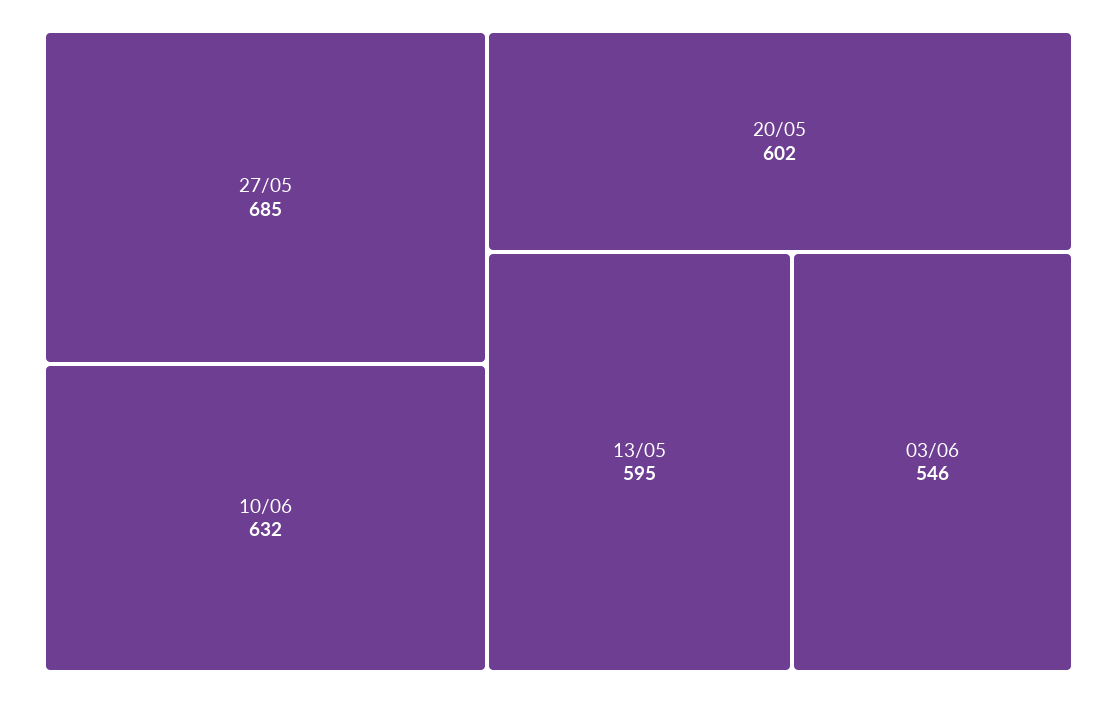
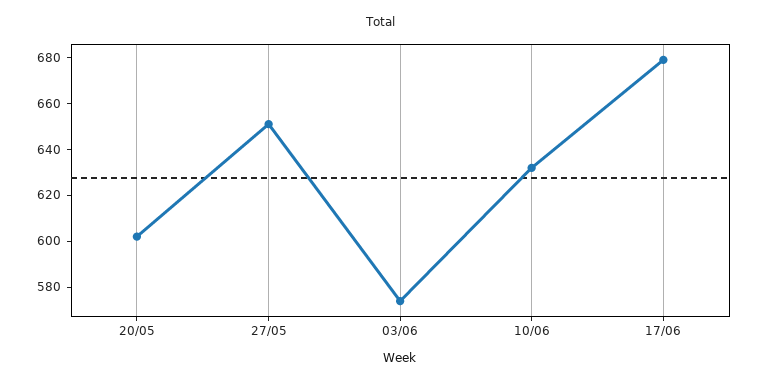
27/05: 685 -> 650
13/05: 595 -> none
03/06: 546 -> 575
17/06: none -> 680

